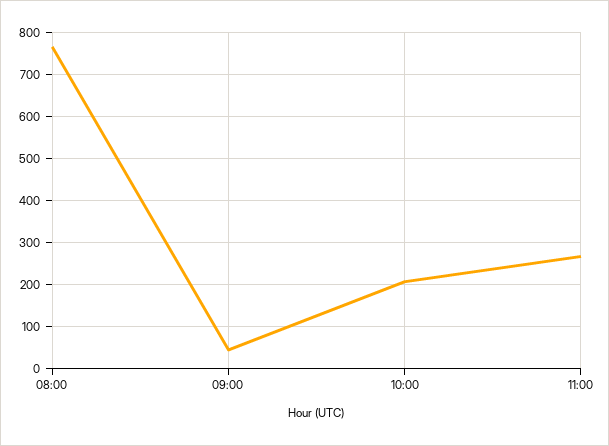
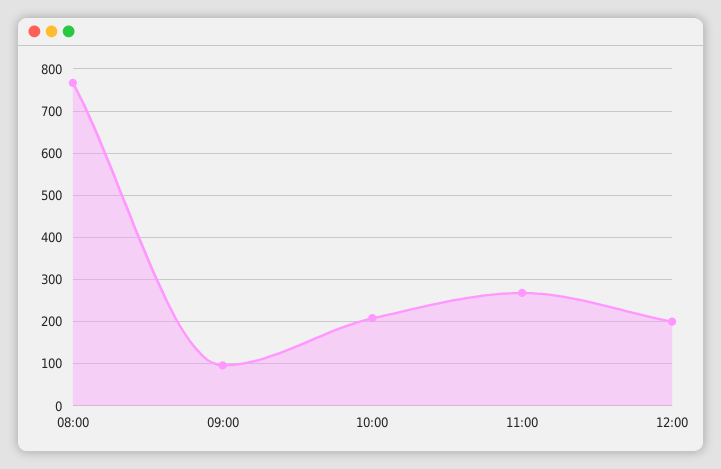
09:00: 40 -> 100
12:00: none -> 200

